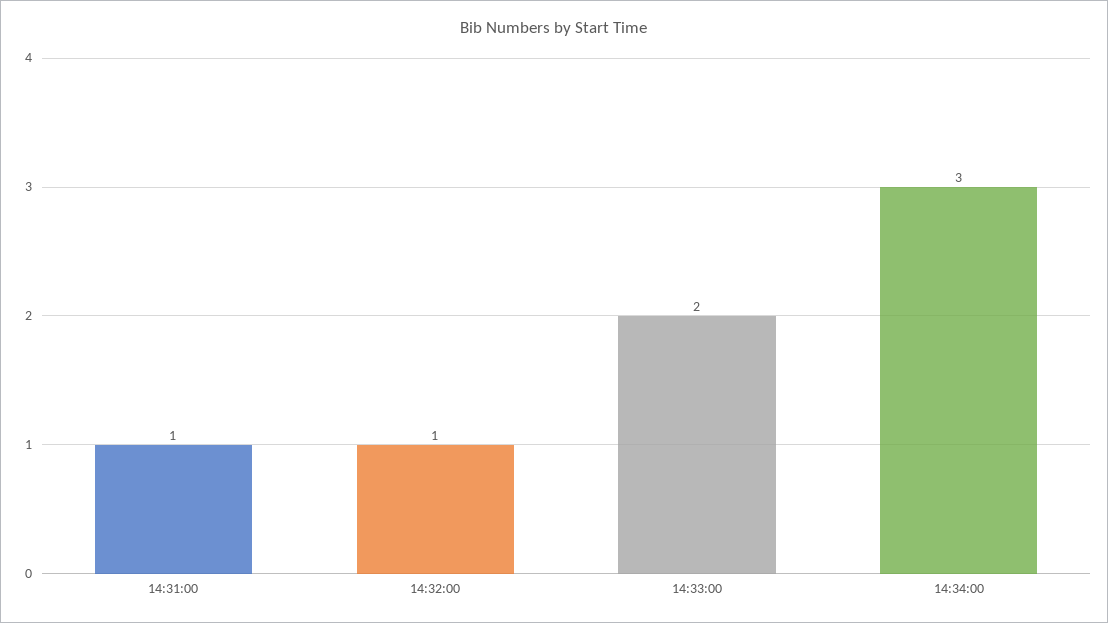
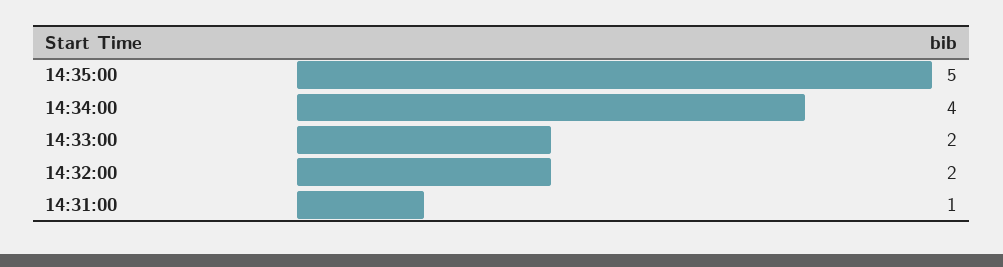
14:32:00: 1 -> 2
14:34:00: 3 -> 4
14:35:00: none -> 5

